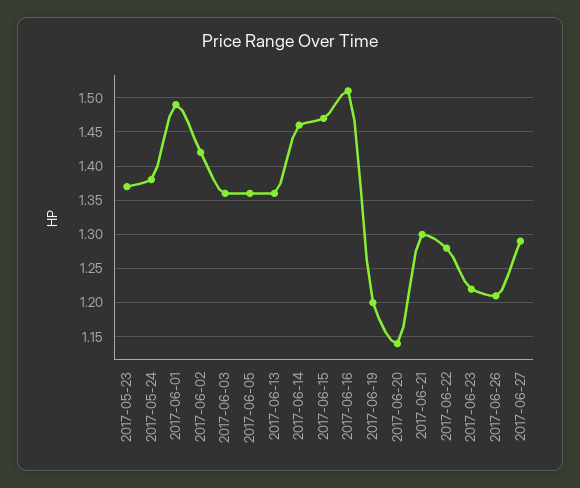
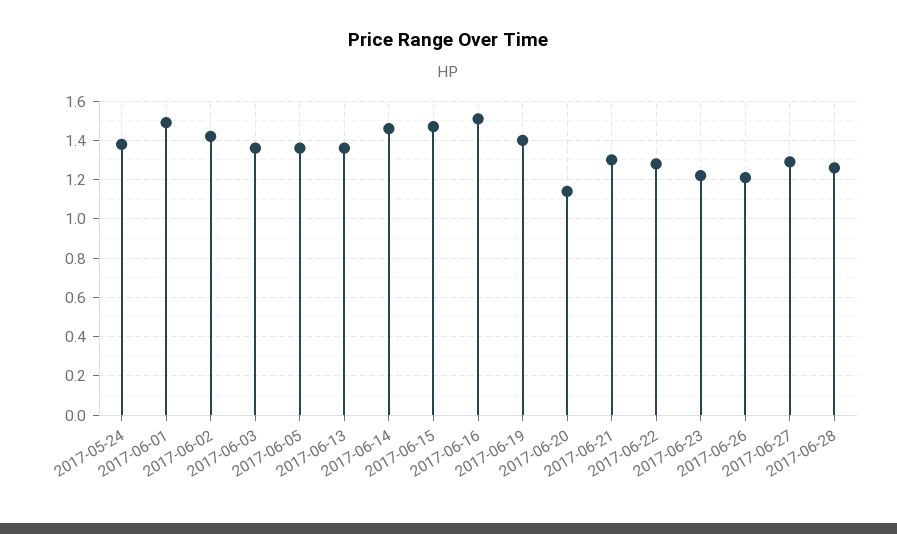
2017-05-23: 1.37 -> none
2017-06-19: 1.2 -> 1.4
2017-06-28: none -> 1.25

